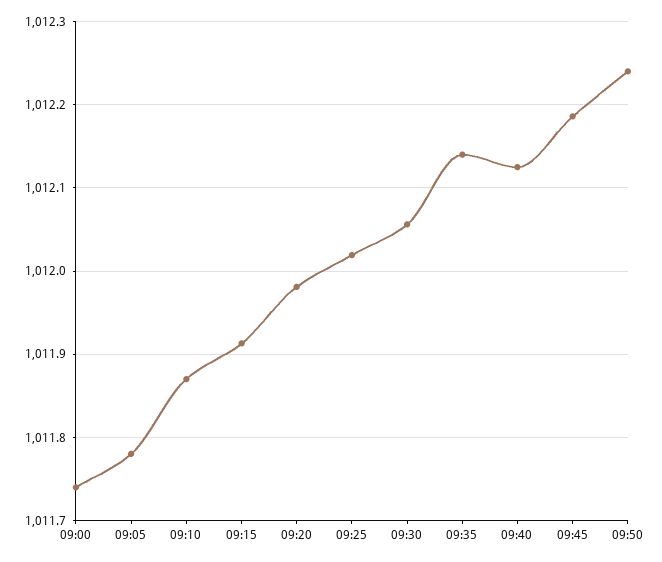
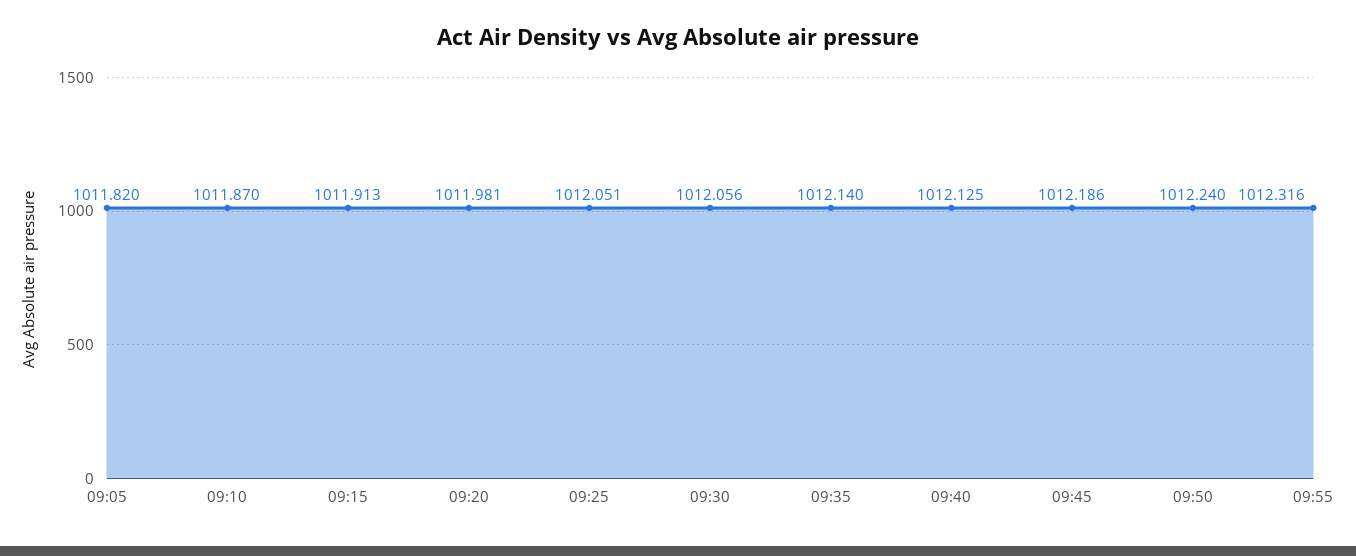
09:00: 1011.74 -> none
09:05: 1011.78 -> 1011.82
09:25: 1012.02 -> 1012.051
09:55: none -> 1012.316

